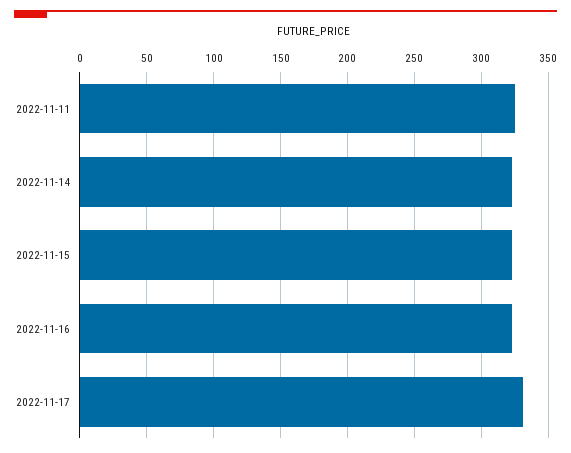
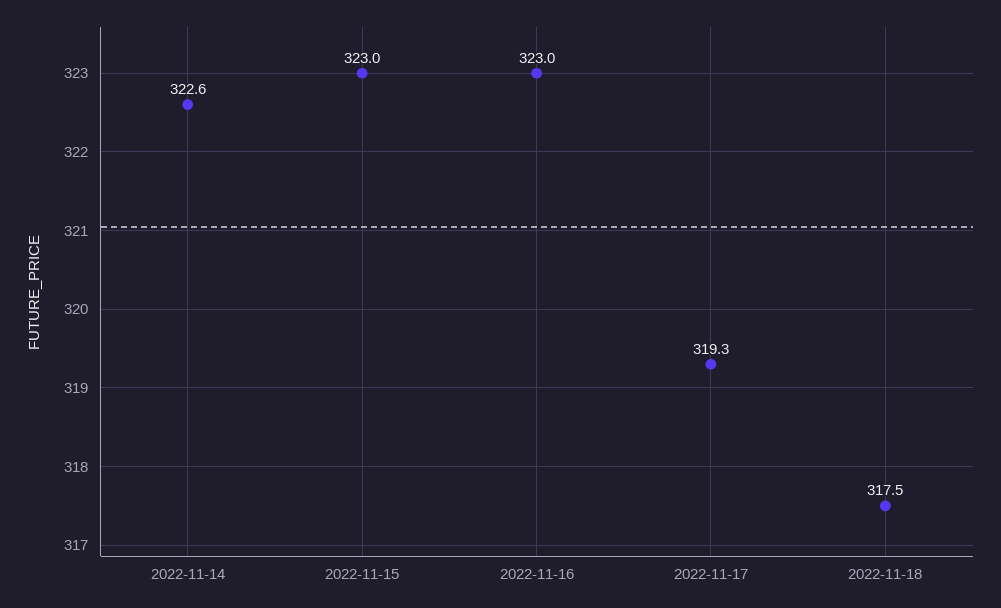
2022-11-11: 325 -> none
2022-11-17: 330 -> 319.3
2022-11-18: none -> 317.5

